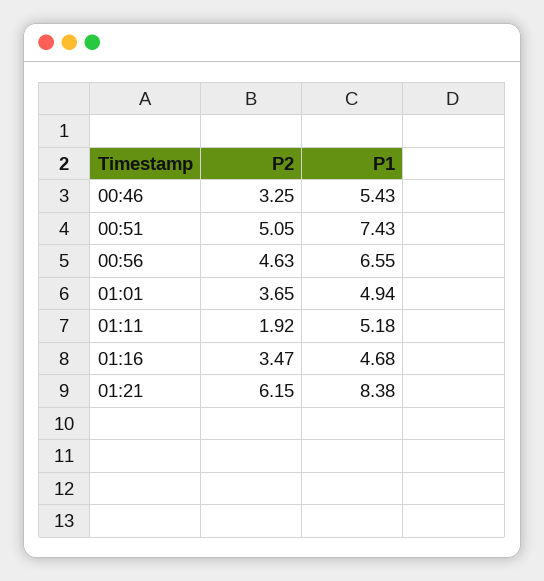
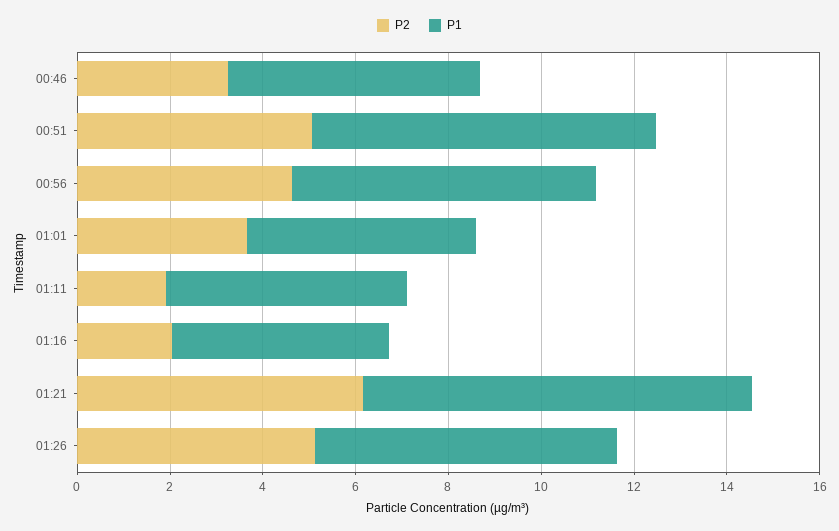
P2, 01:16: 3.47 -> 2
P2, 01:26: none -> 5
P1, 01:26: none -> 6.5

